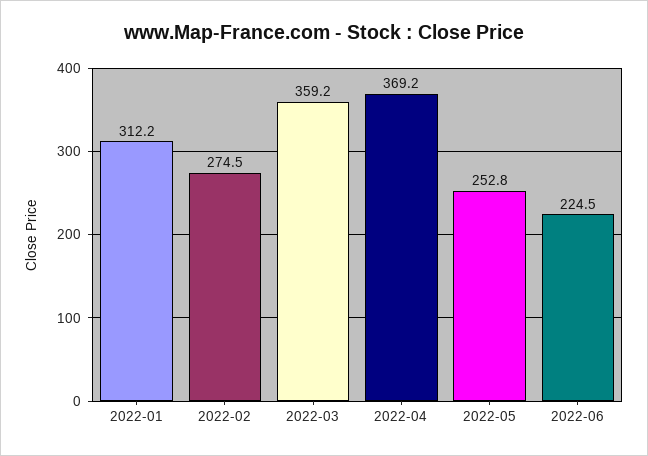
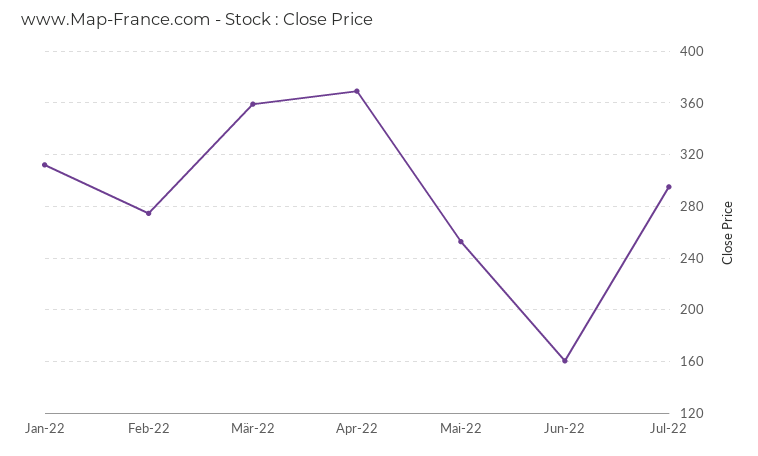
2022-06: 224.5 -> 160
Jul-22: none -> 295

